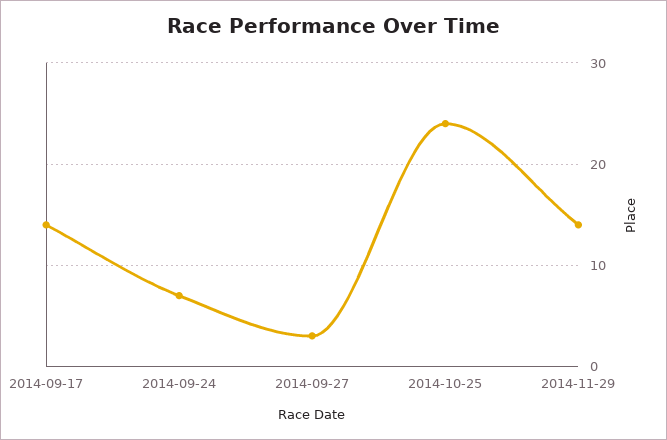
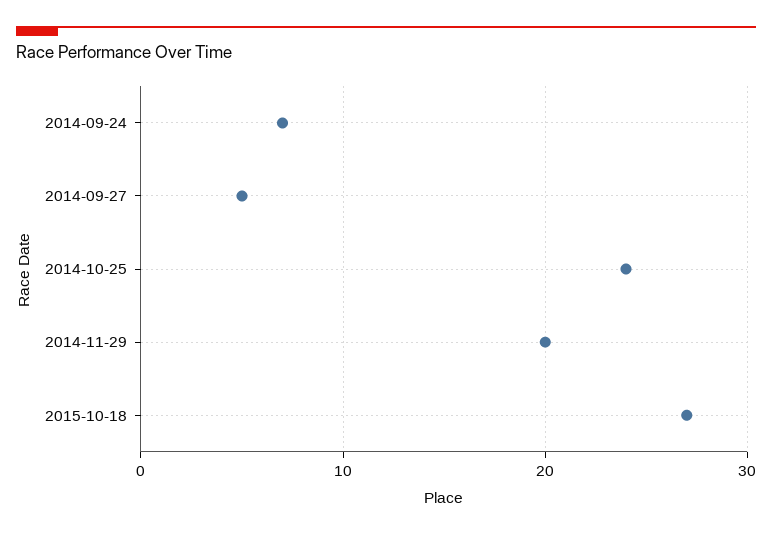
2014-09-17: 14 -> none
2014-09-27: 3 -> 5
2014-11-29: 14 -> 20
2015-10-18: none -> 27

